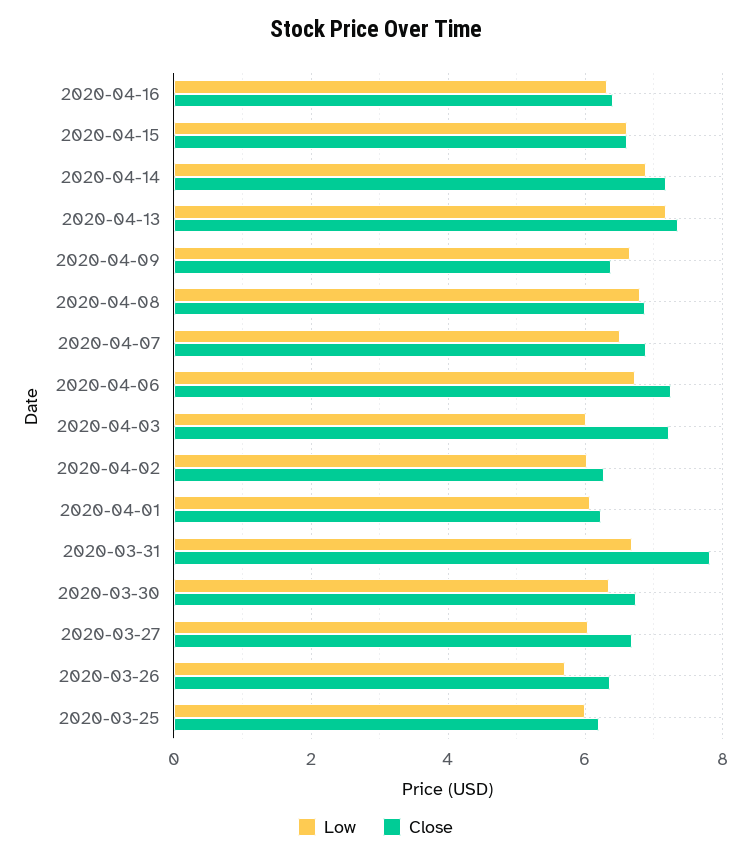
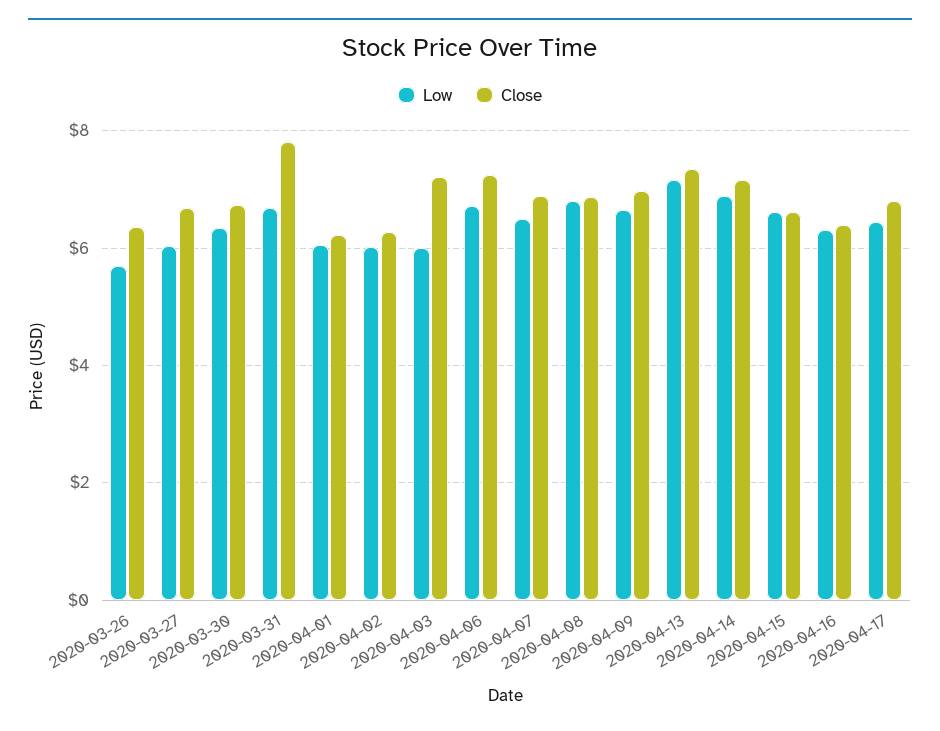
Close, 2020-04-09: 6.4 -> 7
Low, 2020-03-25: 6 -> none
Close, 2020-03-25: 6.2 -> none
Low, 2020-04-17: none -> 6.4
Close, 2020-04-17: none -> 6.8

